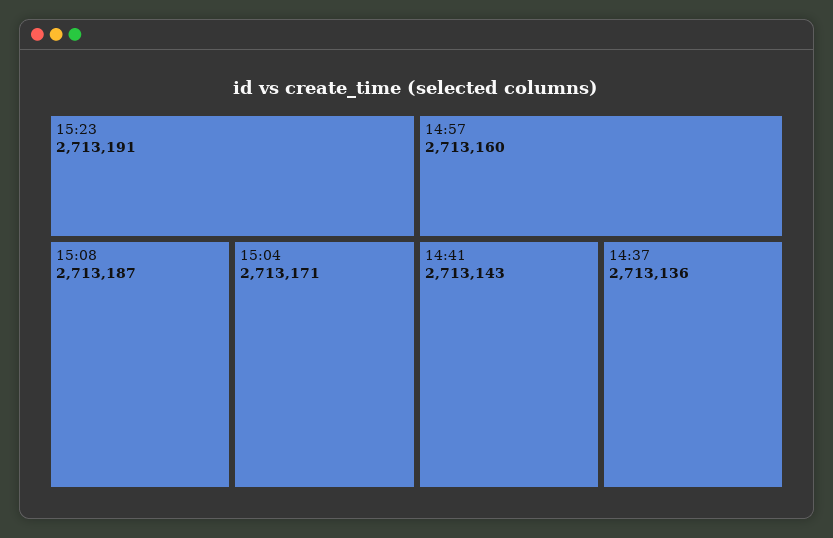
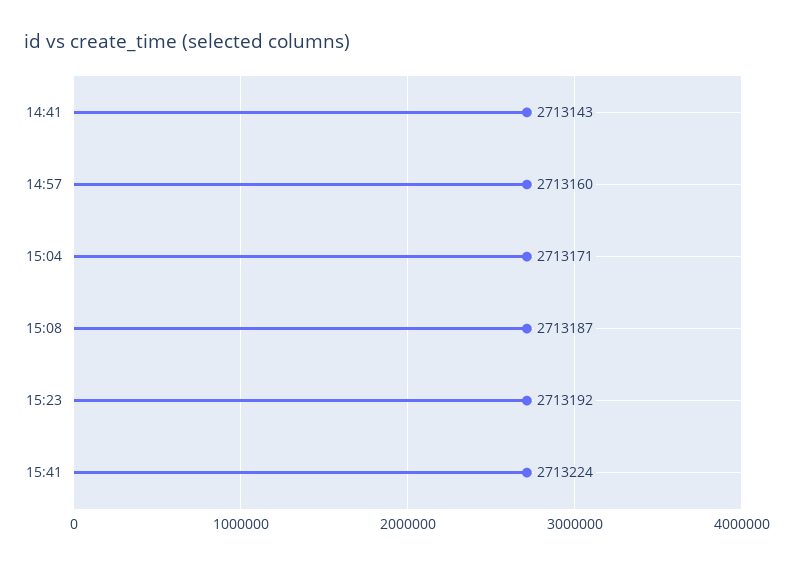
15:23: 2713191 -> 2713192
14:37: 2713136 -> none
15:41: none -> 2713224

